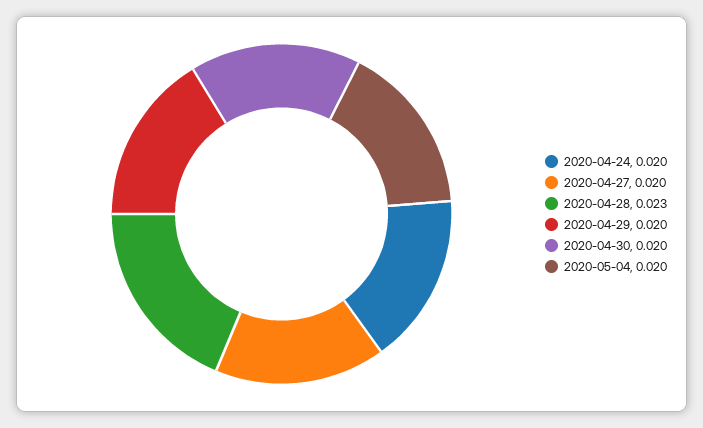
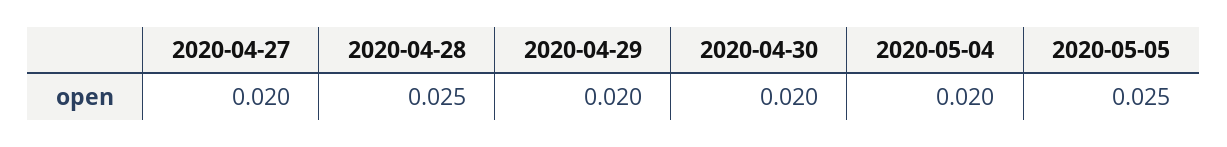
2020-04-24: 0.02 -> none
2020-04-28: 0.023 -> 0.025
2020-05-05: none -> 0.025

